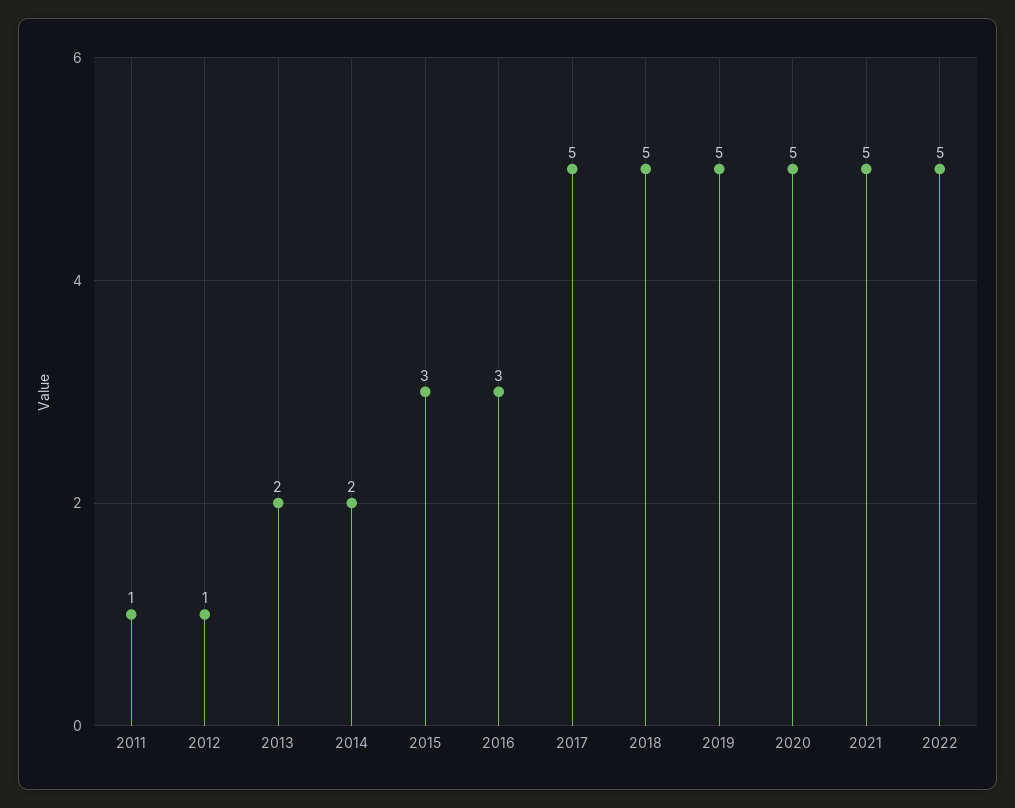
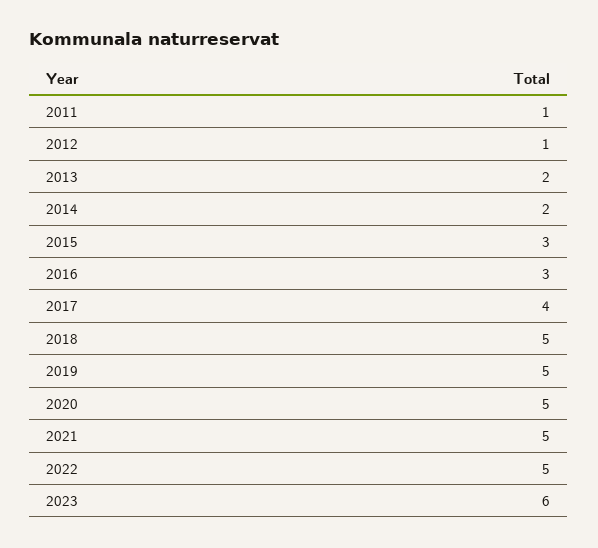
2017: 5 -> 4
2023: none -> 6

